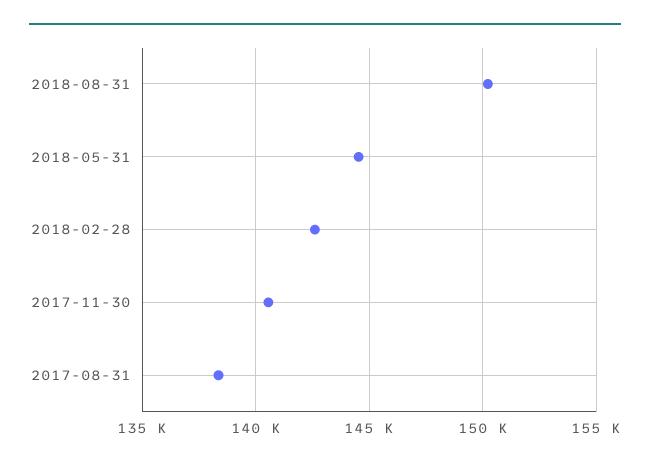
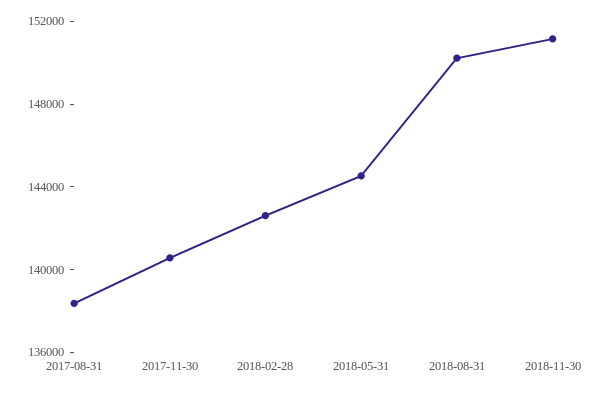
2018-11-30: none -> 151000

